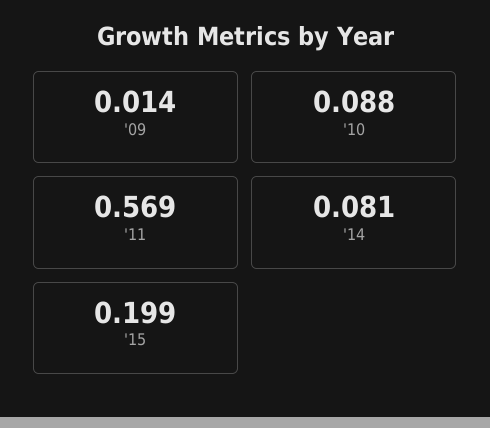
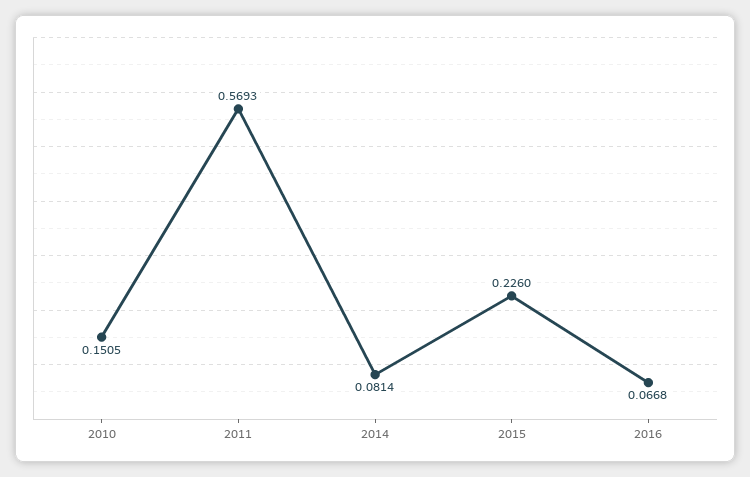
'09: 0.014 -> none
'10: 0.088 -> 0.1505
'15: 0.199 -> 0.226
2016: none -> 0.0668

